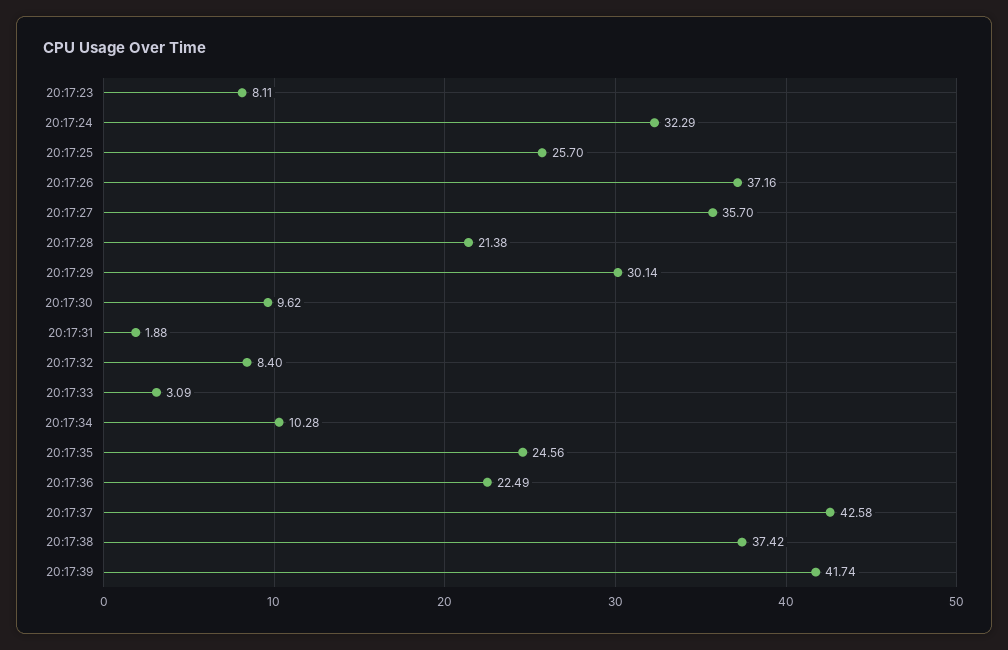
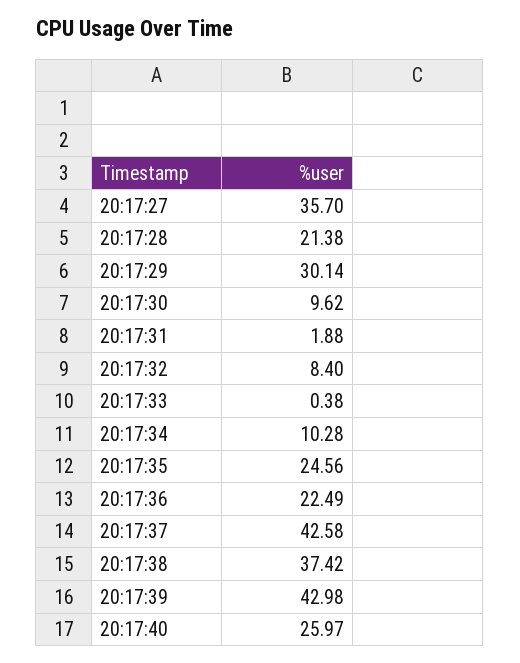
20:17:23: 8.11 -> none
20:17:24: 32.29 -> none
20:17:25: 25.7 -> none
20:17:26: 37.16 -> none
20:17:33: 3.09 -> 0.38
20:17:39: 41.74 -> 42.98
20:17:40: none -> 25.97

